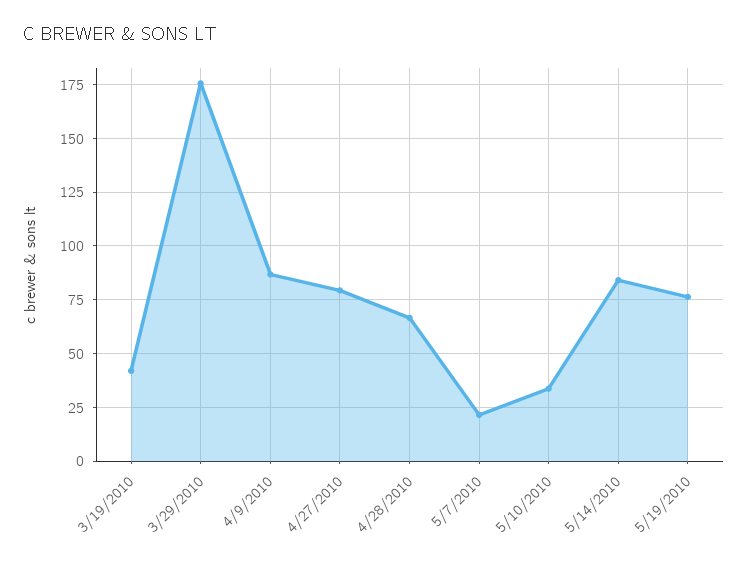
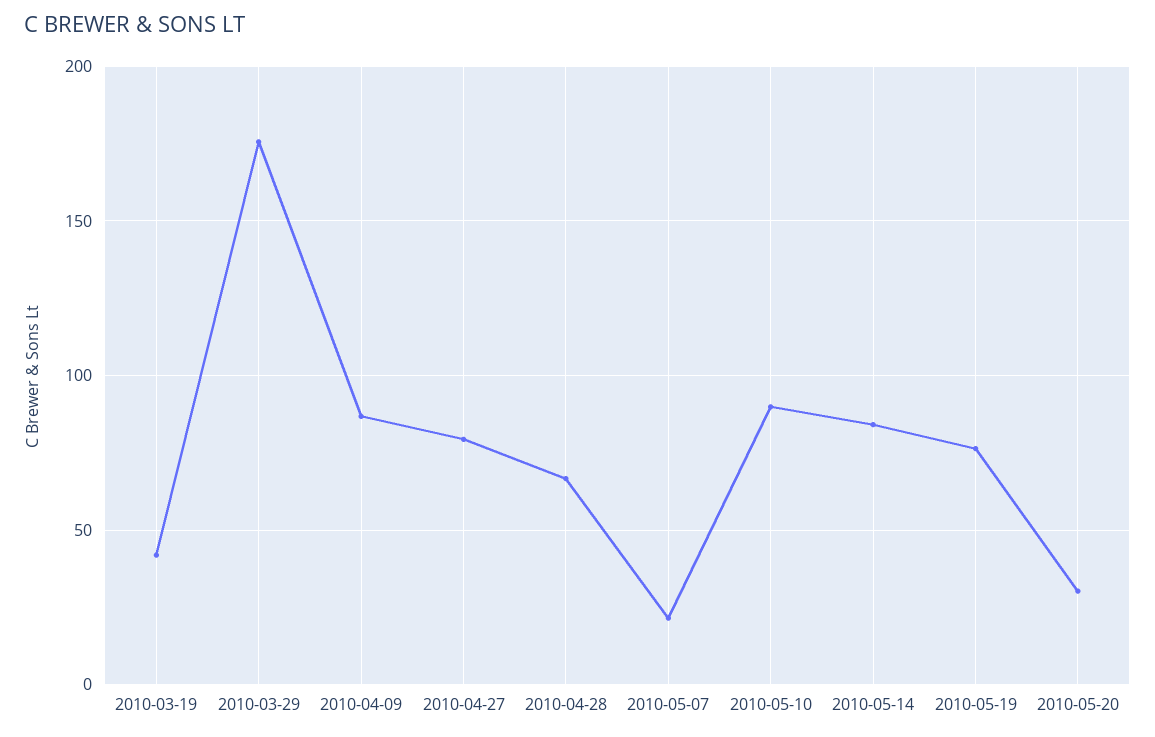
5/10/2010: 35 -> 90
2010-05-20: none -> 30

